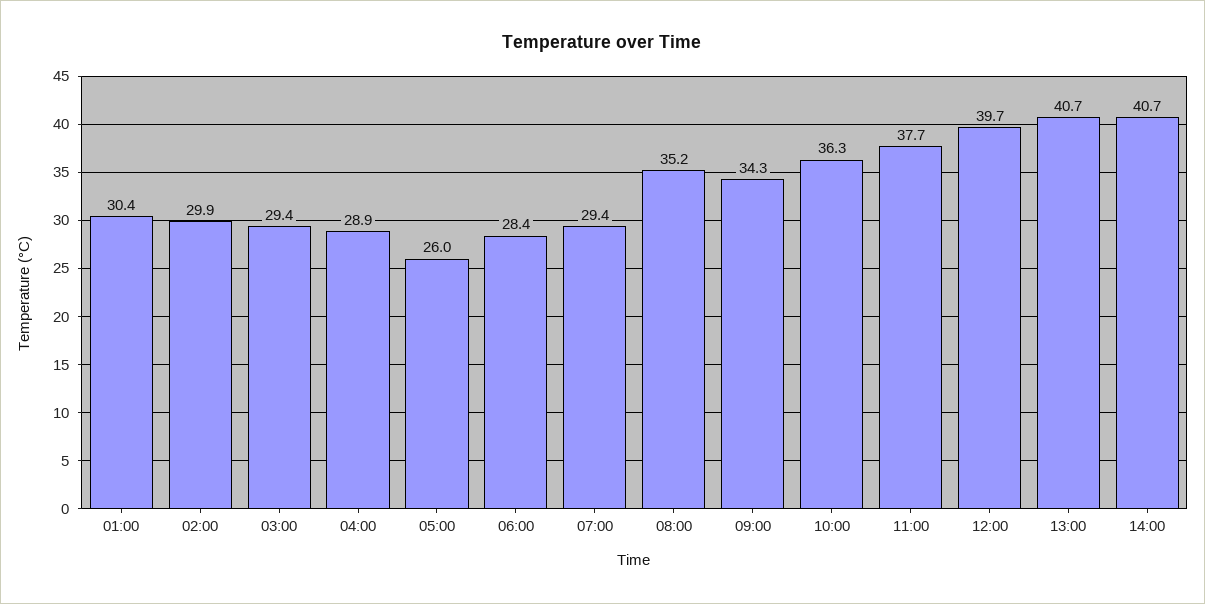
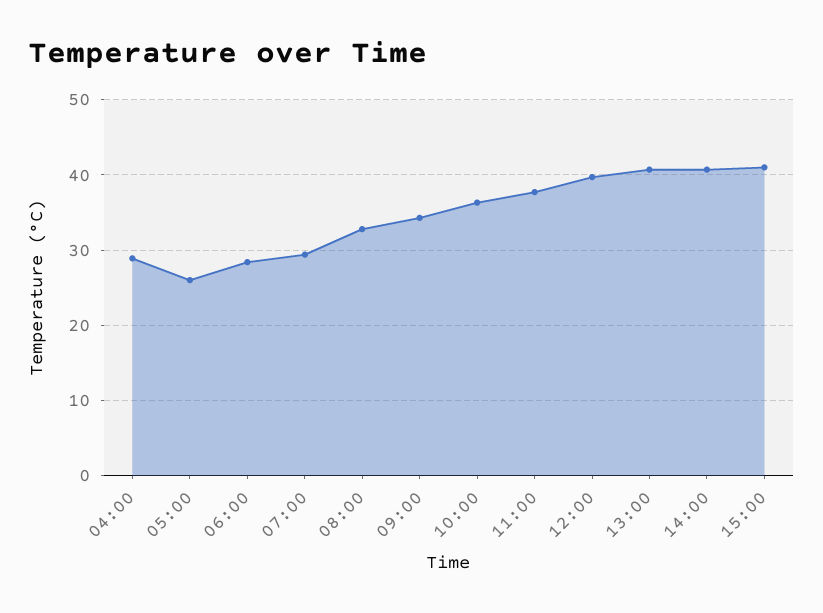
01:00: 30.4 -> none
02:00: 29.9 -> none
03:00: 29.4 -> none
08:00: 35.2 -> 33
15:00: none -> 41

